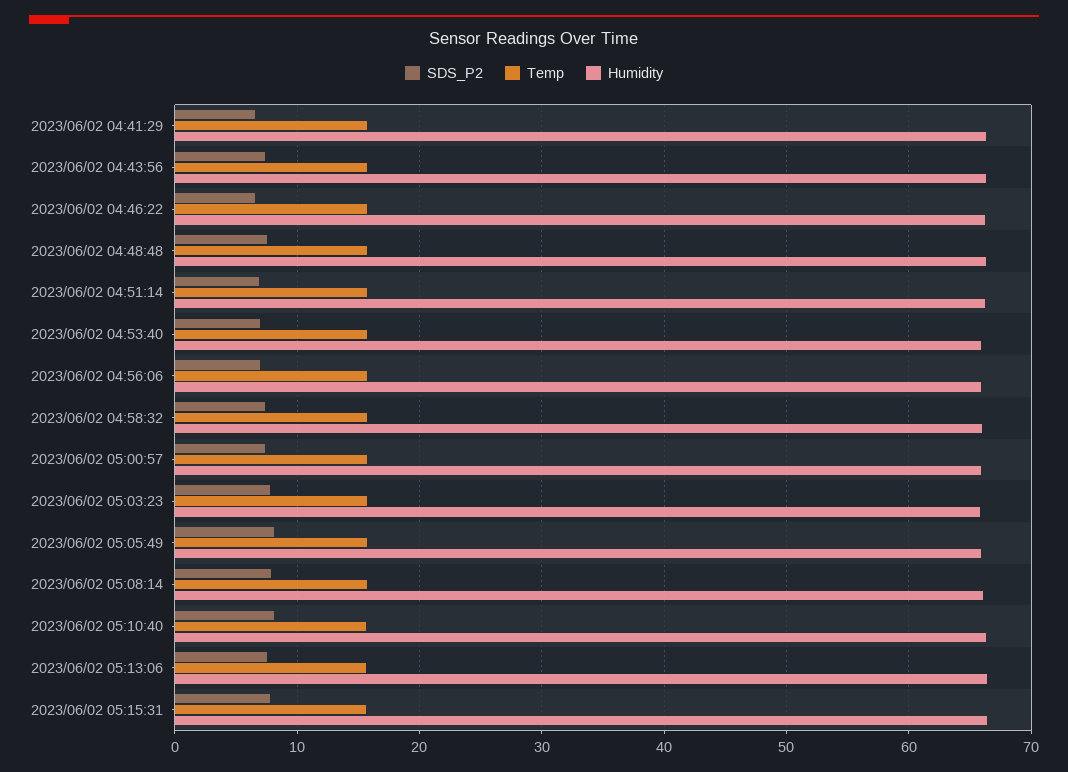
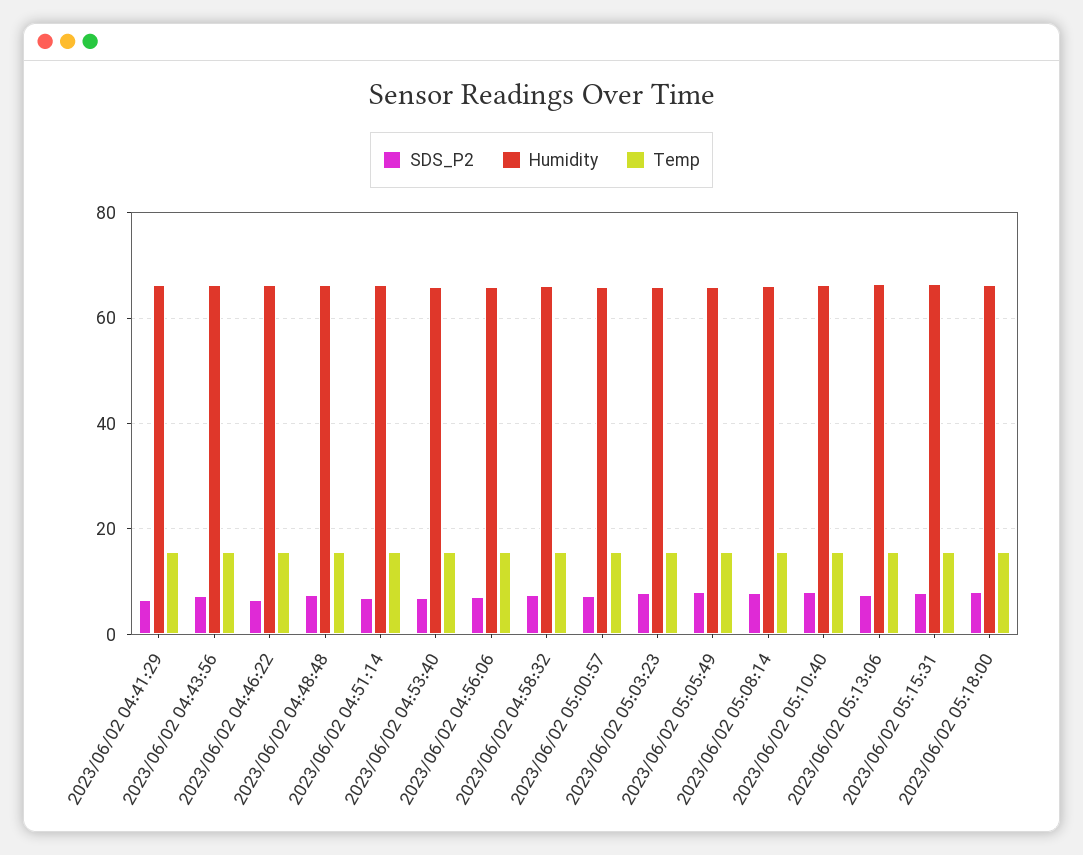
SDS_P2, 2023/06/02 05:18:00: none -> 8
Humidity, 2023/06/02 05:18:00: none -> 66
Temp, 2023/06/02 05:18:00: none -> 16

